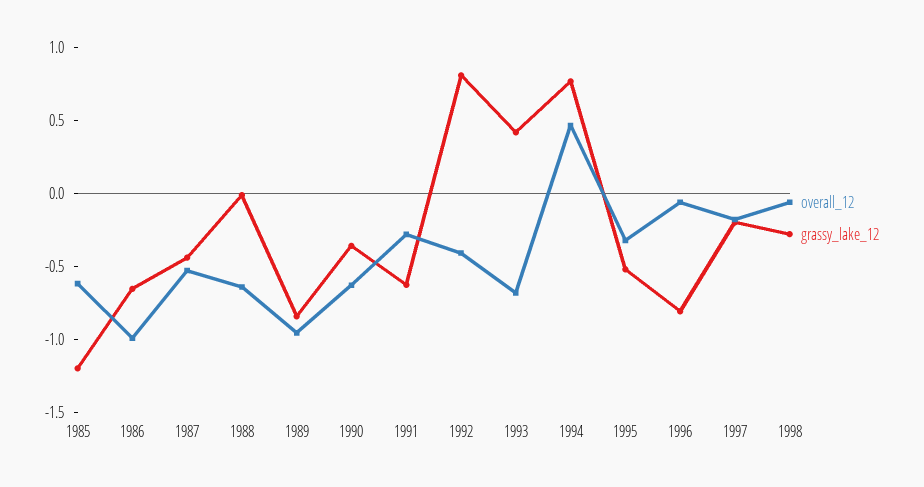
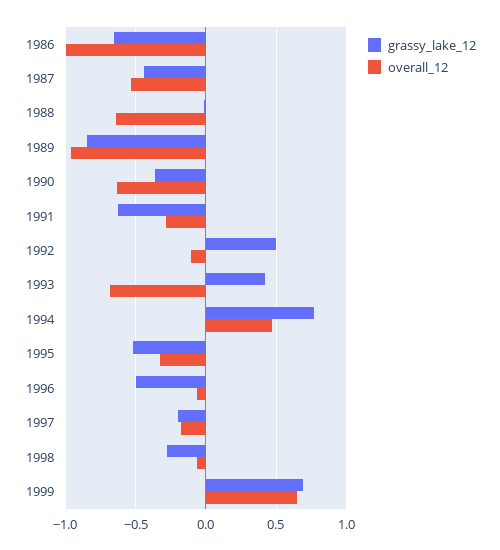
overall_12, 1985: -0.6 -> none
grassy_lake_12, 1985: -1.2 -> none
overall_12, 1992: -0.4 -> -0.1
grassy_lake_12, 1992: 0.8 -> 0.5
grassy_lake_12, 1996: -0.8 -> -0.5
grassy_lake_12, 1999: none -> 0.7
overall_12, 1999: none -> 0.65

